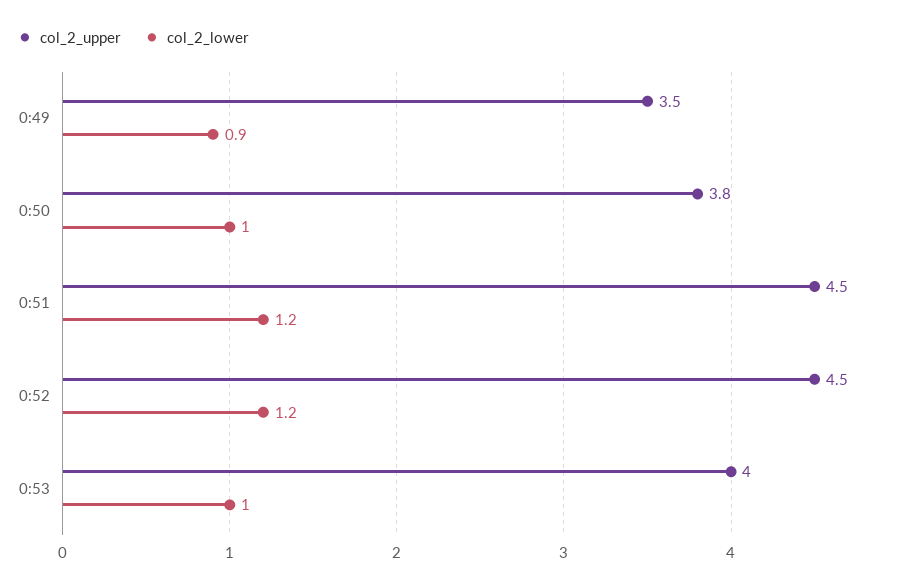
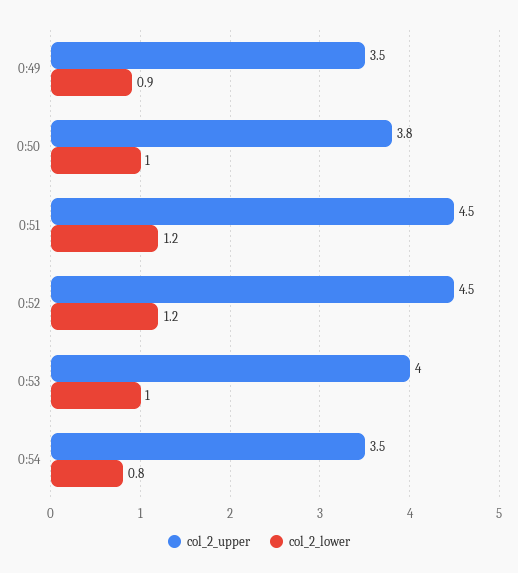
col_2_upper, 0:54: none -> 3.5
col_2_lower, 0:54: none -> 0.8

